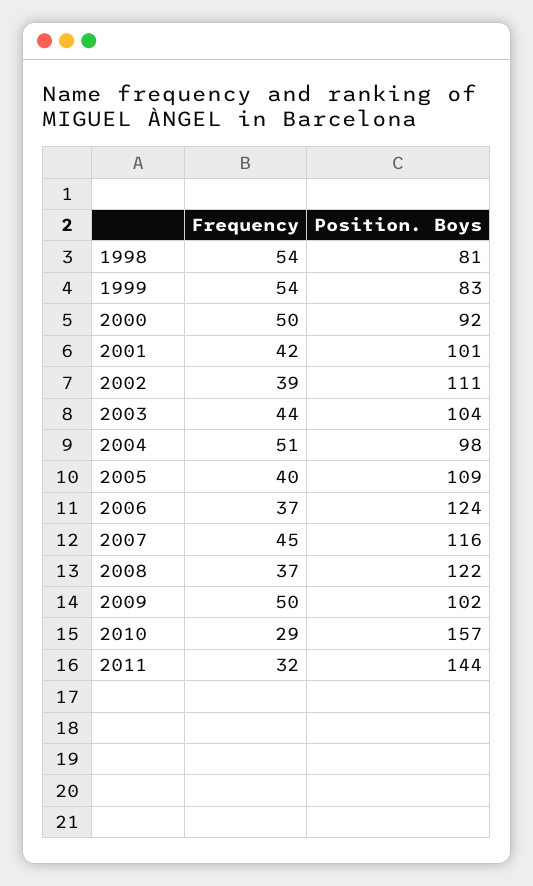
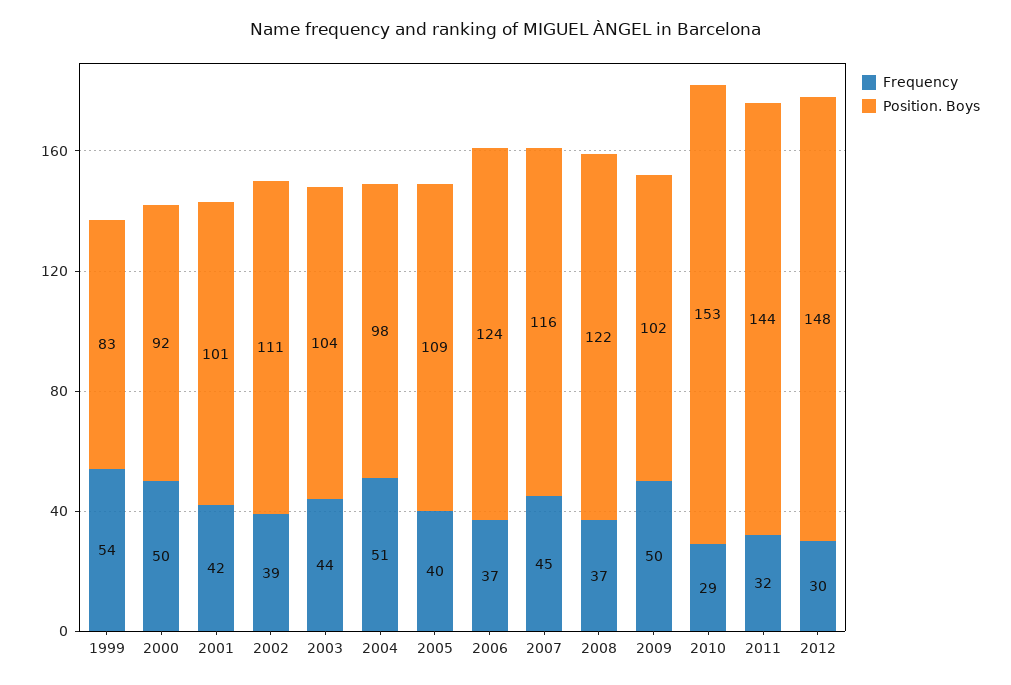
Frequency, 1998: 54 -> none
Position. Boys, 1998: 81 -> none
Position. Boys, 2010: 157 -> 153
Frequency, 2012: none -> 30
Position. Boys, 2012: none -> 148

